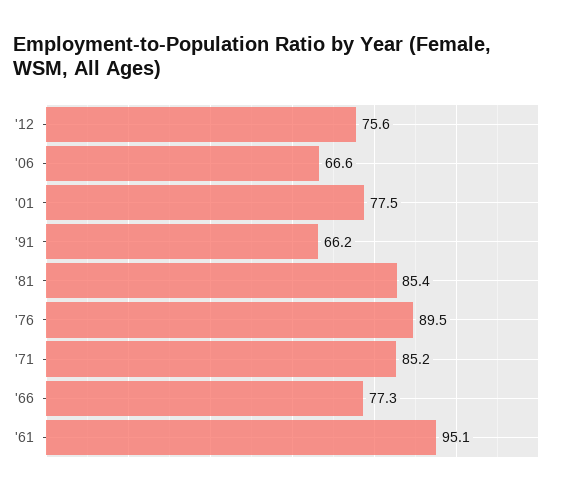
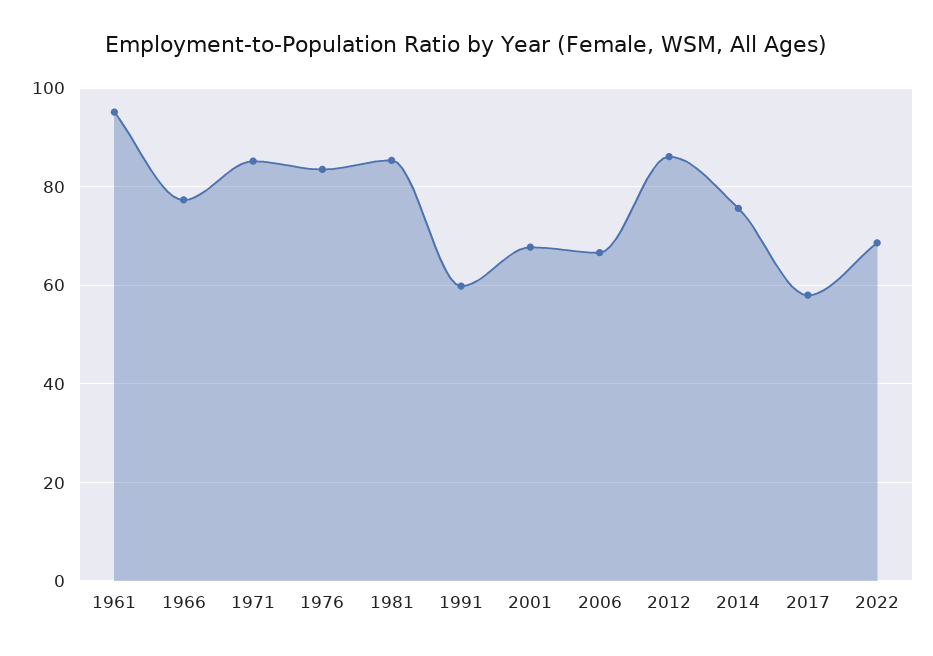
'12: 75.6 -> 86
'01: 77.5 -> 68
'91: 66.2 -> 60
'76: 89.5 -> 84
2014: none -> 76
2017: none -> 58
2022: none -> 68

